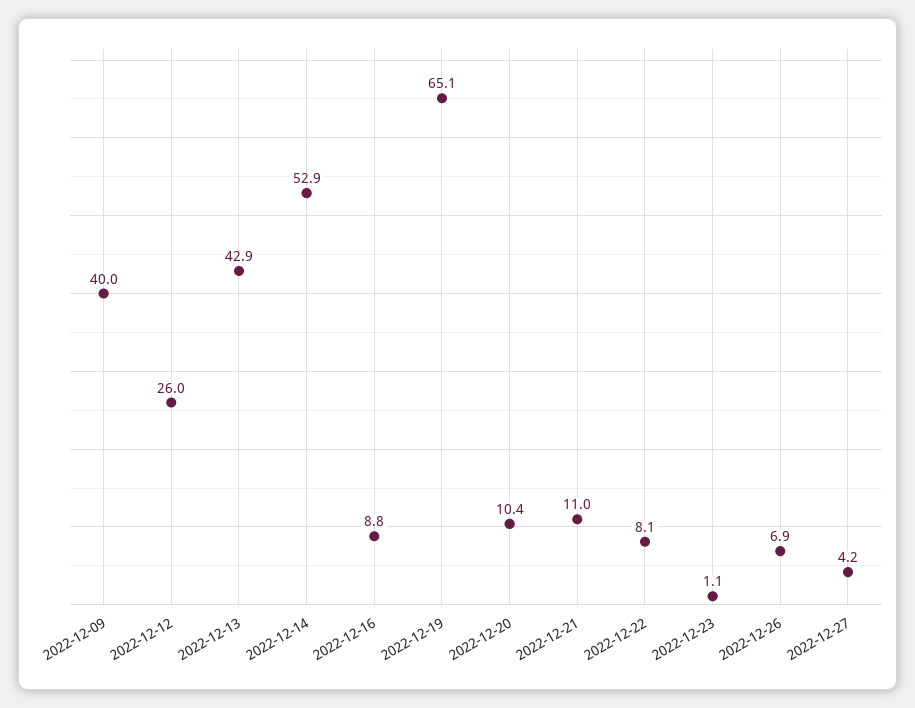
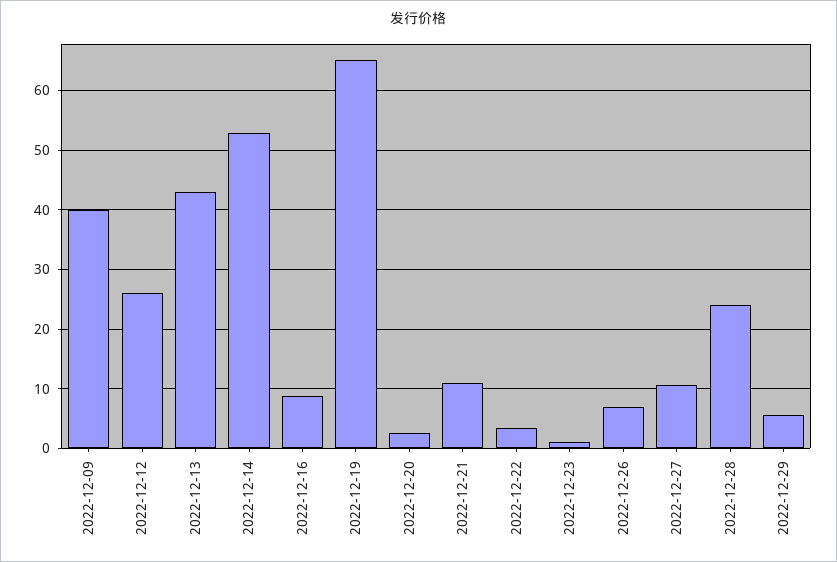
2022-12-20: 10.4 -> 2
2022-12-22: 8.1 -> 4
2022-12-27: 4.2 -> 10
2022-12-28: none -> 24
2022-12-29: none -> 6

